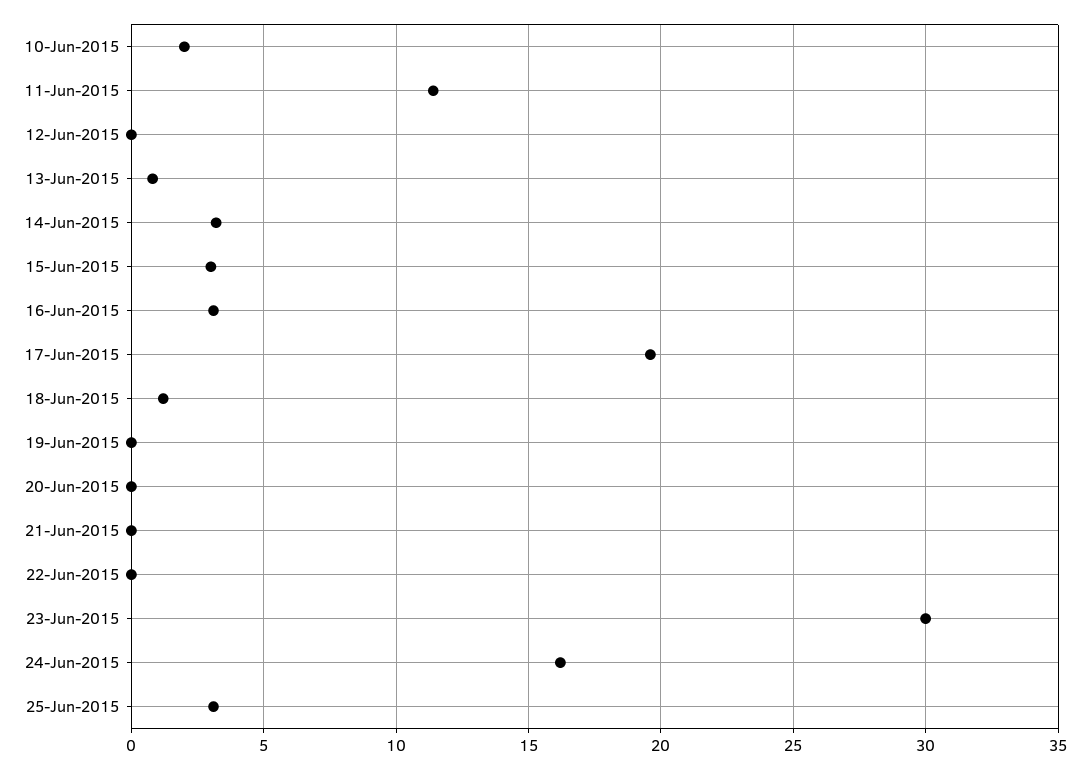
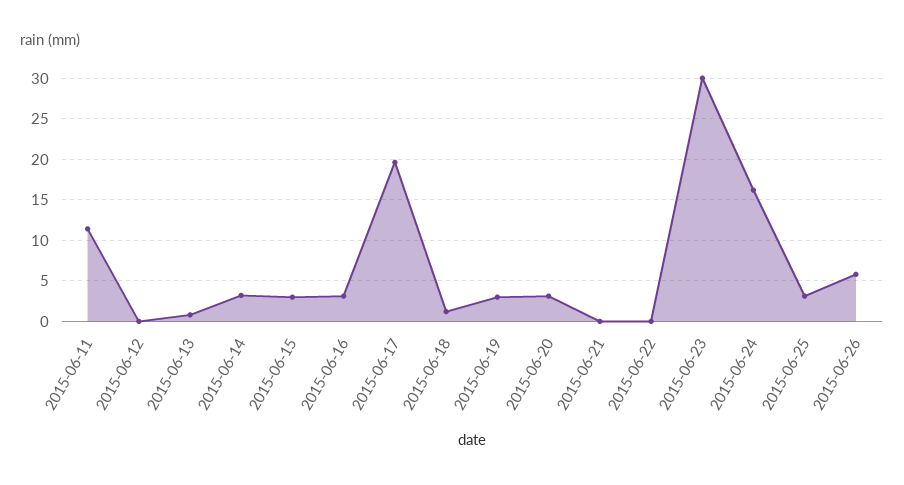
10-Jun-2015: 2 -> none
19-Jun-2015: 0 -> 3
20-Jun-2015: 0 -> 3
2015-06-26: none -> 6

